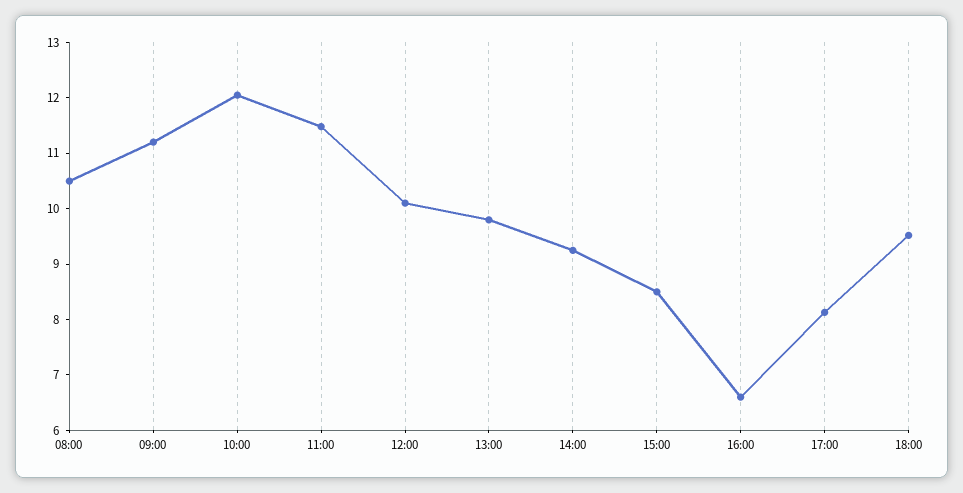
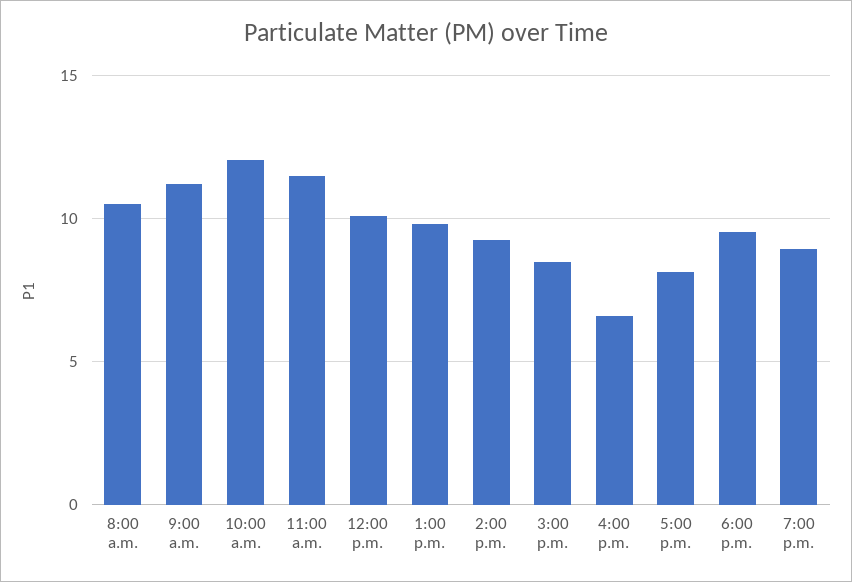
7:00 p.m.: none -> 9

